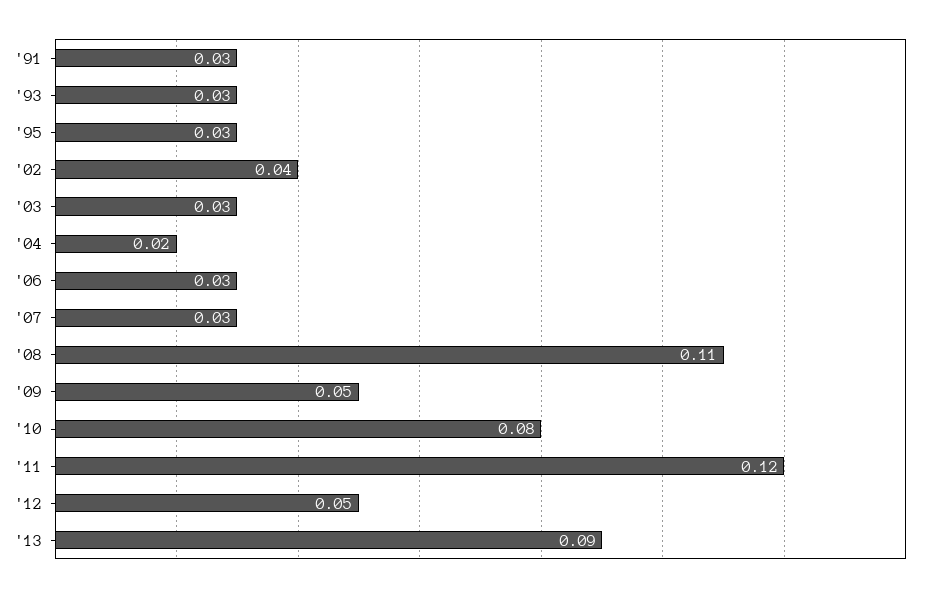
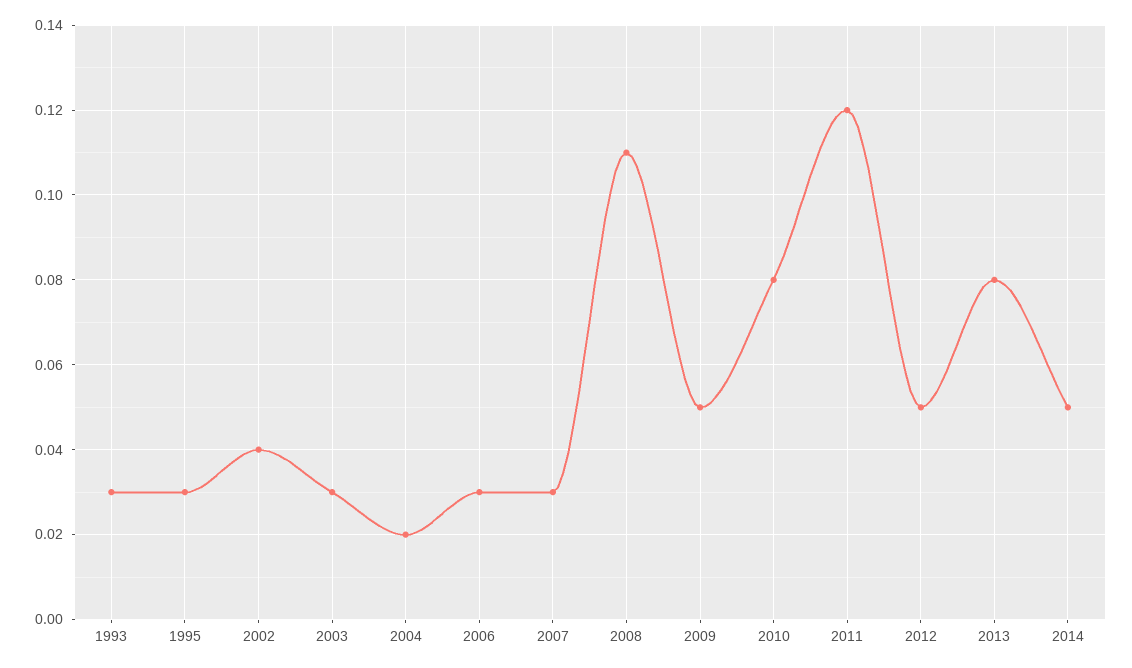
'91: 0.03 -> none
'13: 0.09 -> 0.08
2014: none -> 0.05

